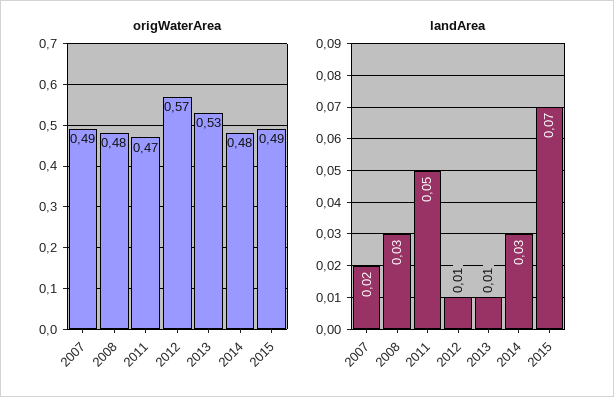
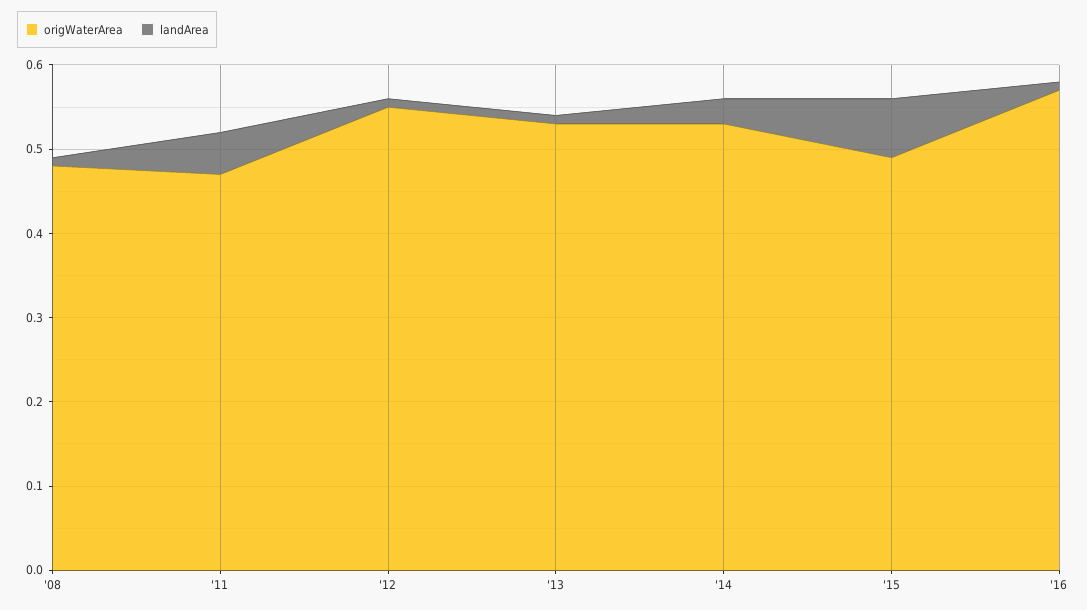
origWaterArea, 2007: 0.49 -> none
origWaterArea, 2012: 0.57 -> 0.55
origWaterArea, 2014: 0.48 -> 0.53
landArea, 2007: 0.02 -> none
landArea, 2008: 0.03 -> 0.01
origWaterArea, '16: none -> 0.57
landArea, '16: none -> 0.01

